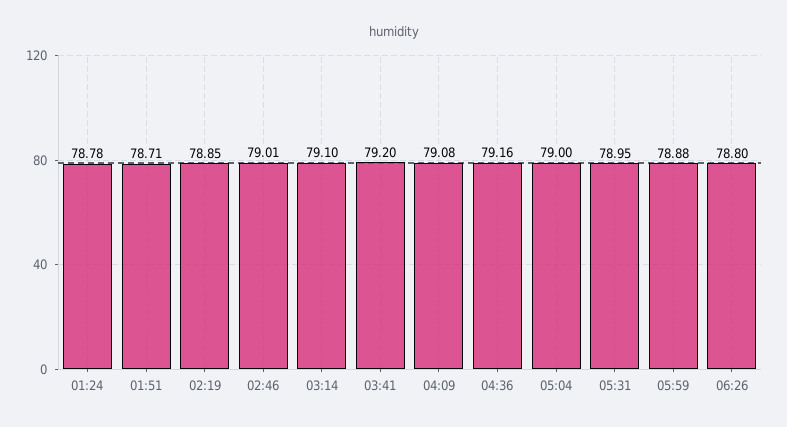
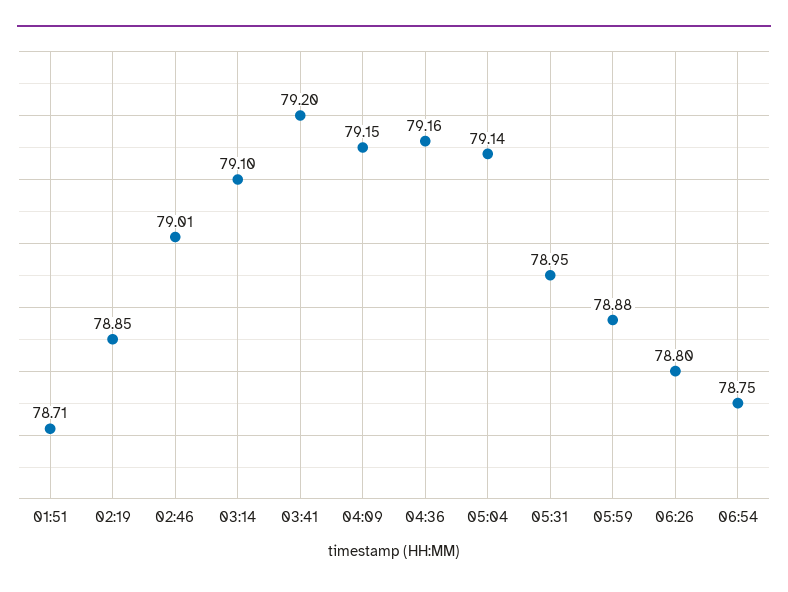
01:24: 78.78 -> none
04:09: 79.08 -> 79.15
05:04: 79 -> 79.14
06:54: none -> 78.75

